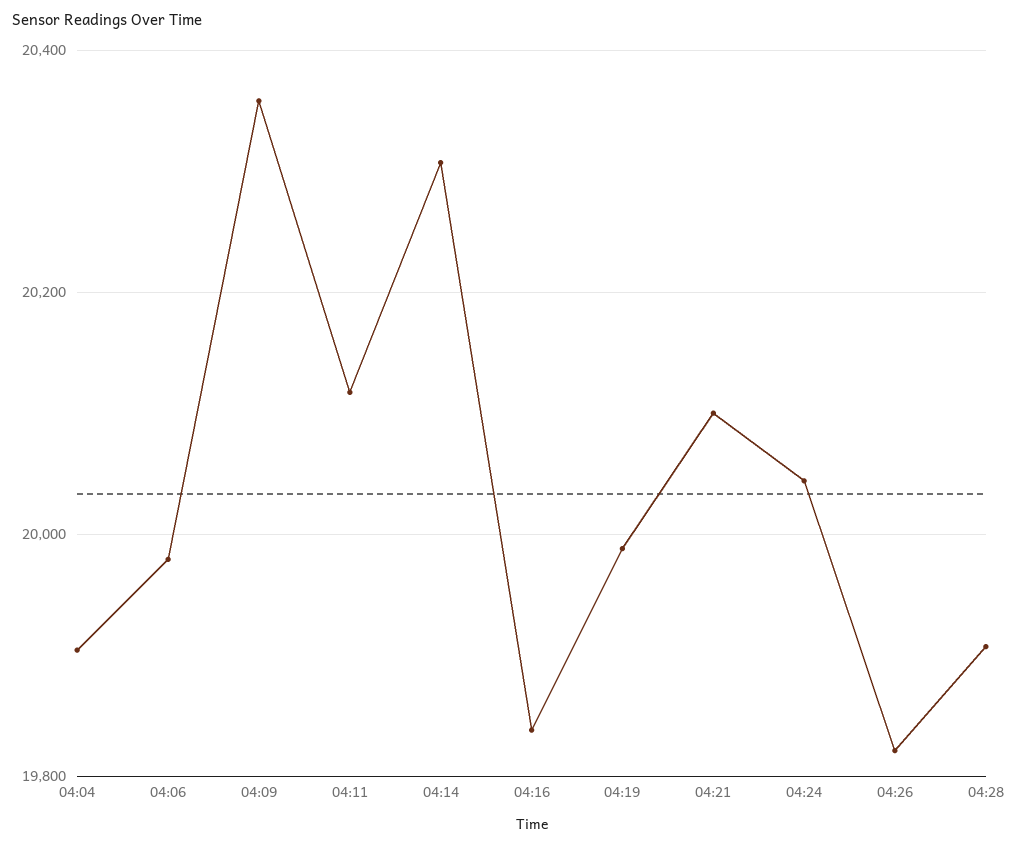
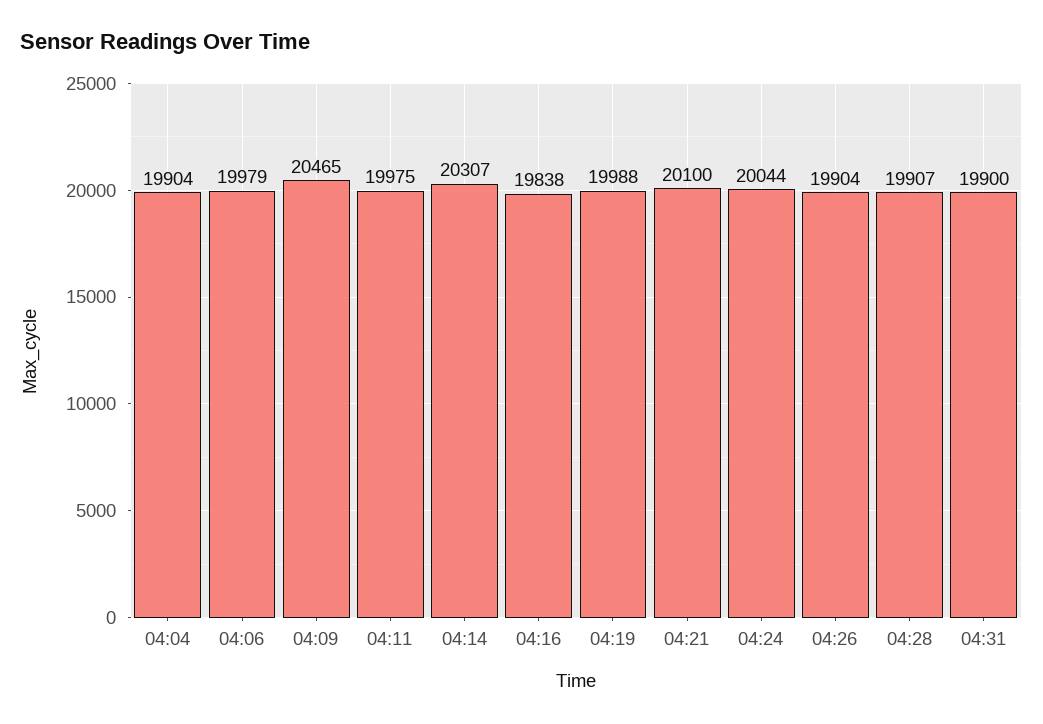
04:09: 20360 -> 20465
04:11: 20120 -> 19975
04:26: 19820 -> 19904
04:31: none -> 19900

